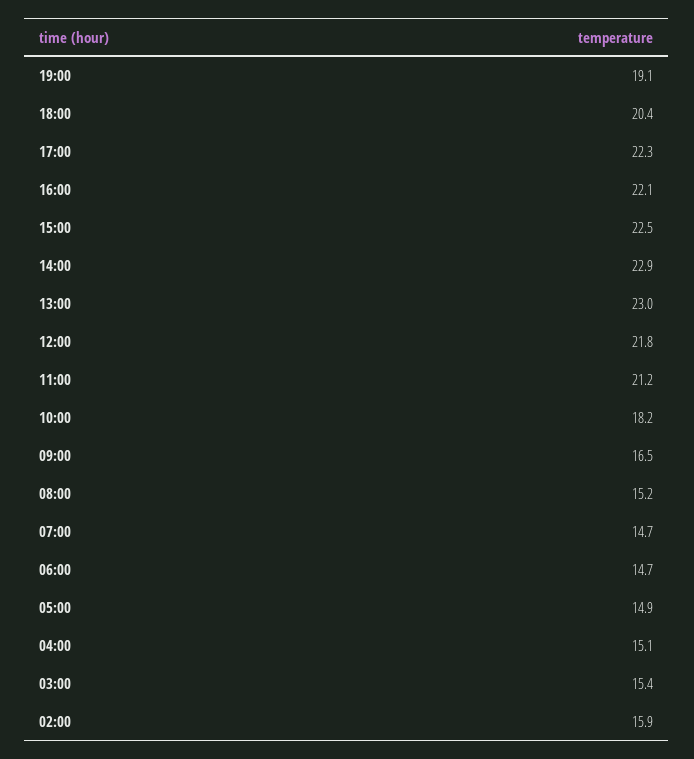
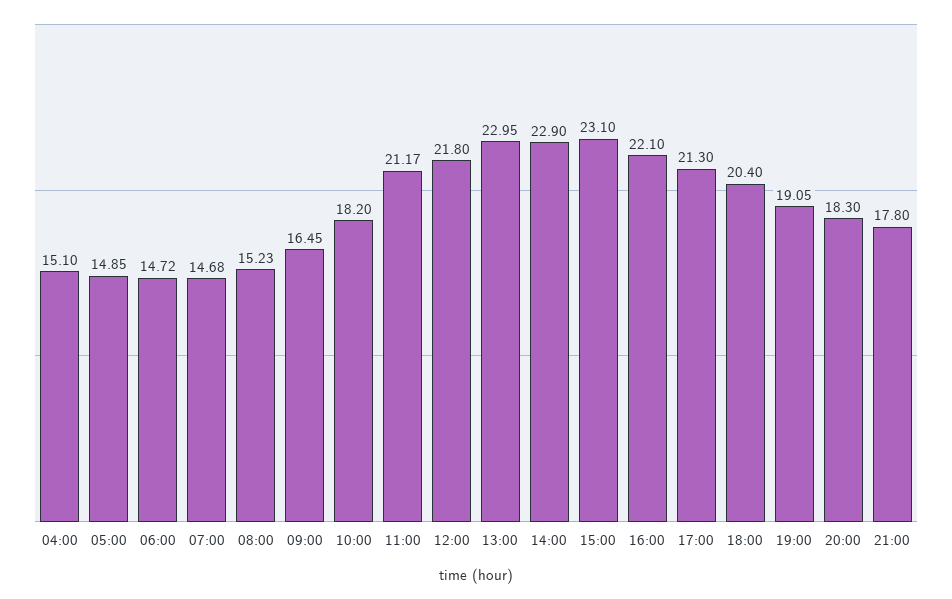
17:00: 22.3 -> 21.3
15:00: 22.5 -> 23.1
03:00: 15.4 -> none
02:00: 15.9 -> none
20:00: none -> 18.3
21:00: none -> 17.8

